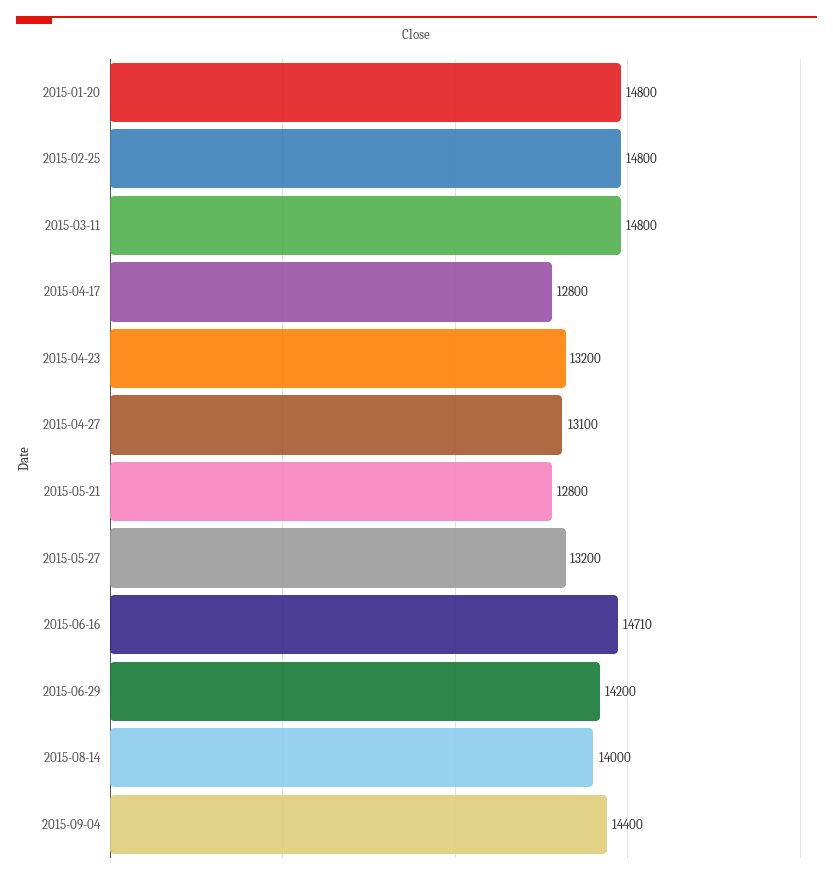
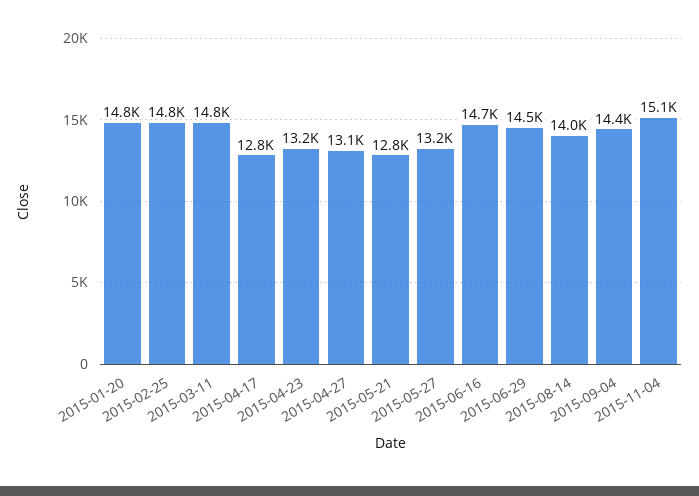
2015-06-29: 14200 -> 14500
2015-11-04: none -> 15100

